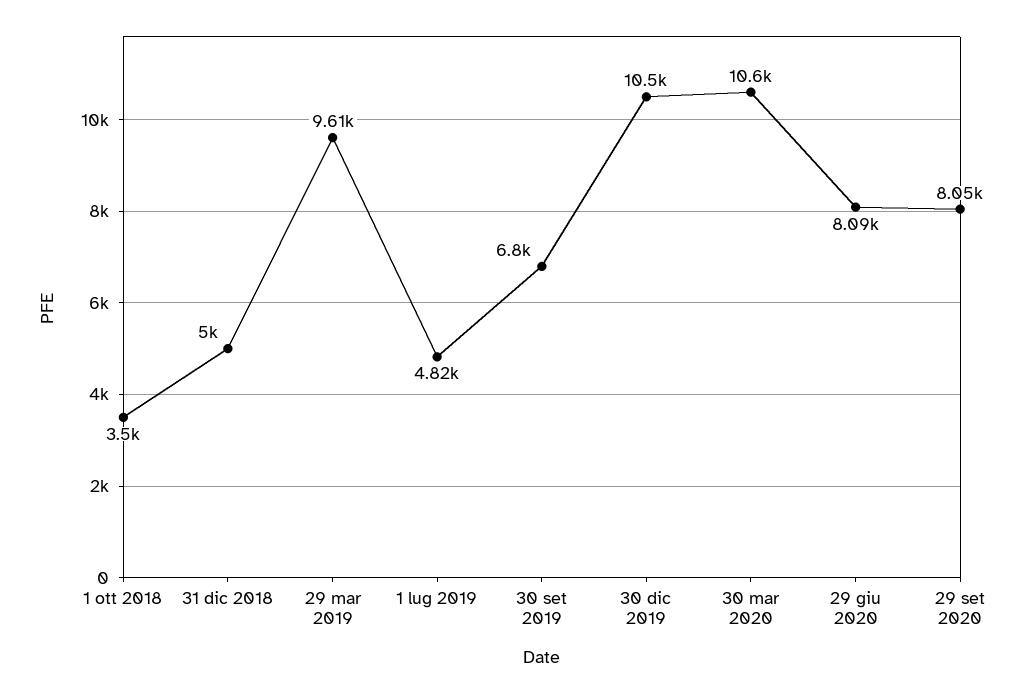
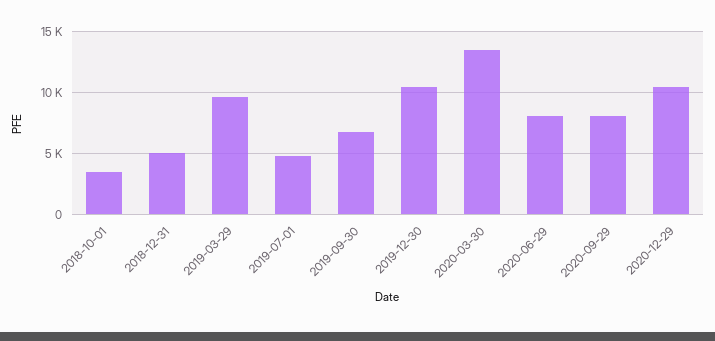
30 mar 2020: 10600 -> 13500
2020-12-29: none -> 10500

